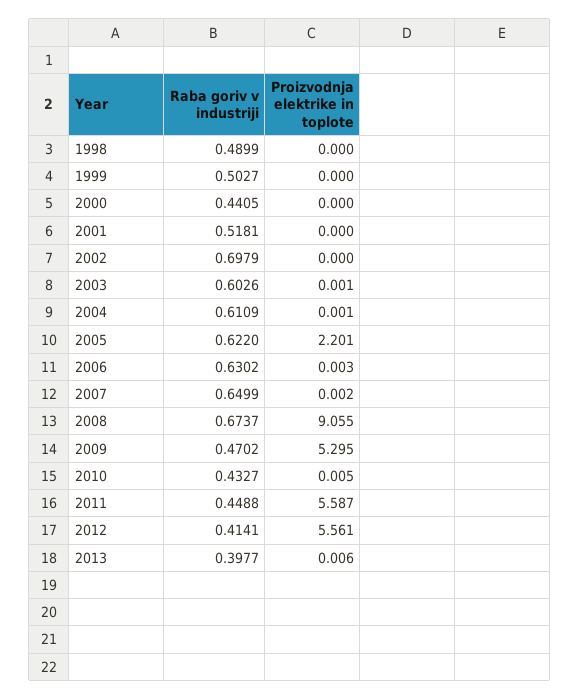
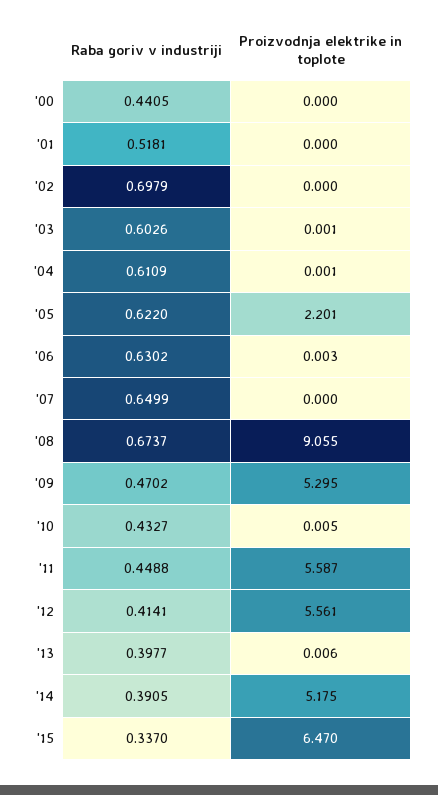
Raba goriv v industriji, 1998: 0.4899 -> none
Proizvodnja elektrike in toplote, 1998: 0 -> none
Raba goriv v industriji, 1999: 0.5027 -> none
Proizvodnja elektrike in toplote, 1999: 0 -> none
Proizvodnja elektrike in toplote, 2007: 0.002 -> 0
Raba goriv v industriji, '14: none -> 0.3905
Proizvodnja elektrike in toplote, '14: none -> 5.175
Raba goriv v industriji, '15: none -> 0.337
Proizvodnja elektrike in toplote, '15: none -> 6.47

